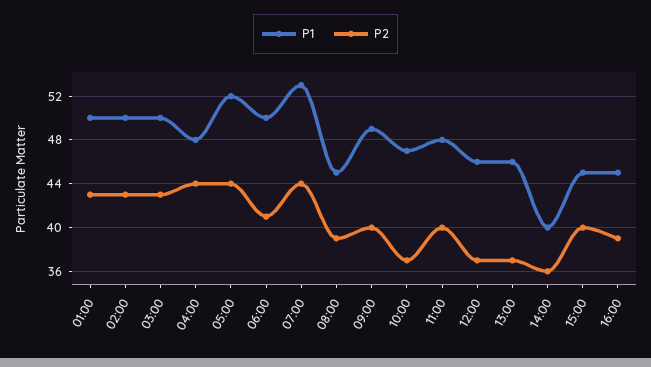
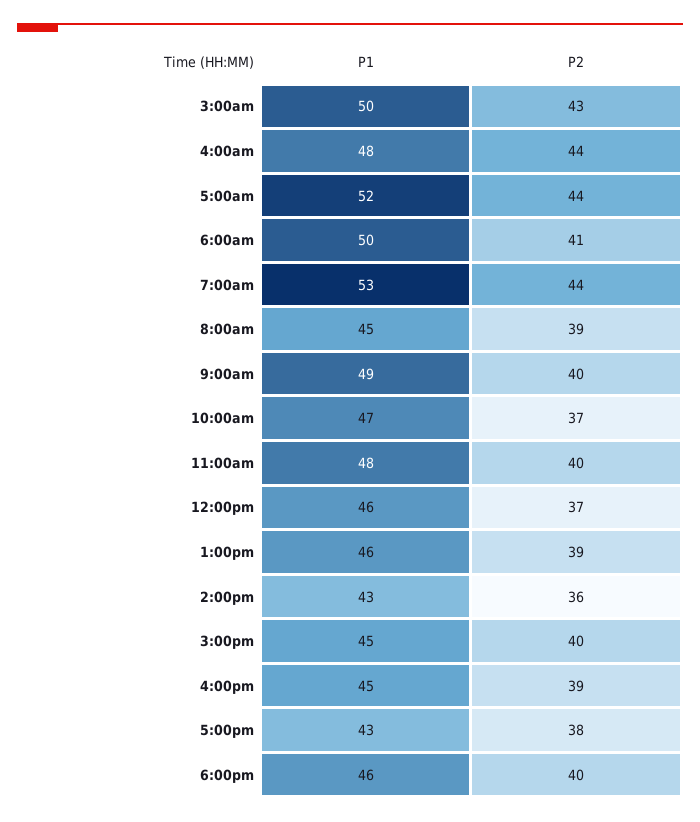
P1, 01:00: 50 -> none
P2, 01:00: 43 -> none
P1, 02:00: 50 -> none
P2, 02:00: 43 -> none
P2, 13:00: 37 -> 39
P1, 14:00: 40 -> 43
P1, 5:00pm: none -> 43
P2, 5:00pm: none -> 38
P1, 6:00pm: none -> 46
P2, 6:00pm: none -> 40

